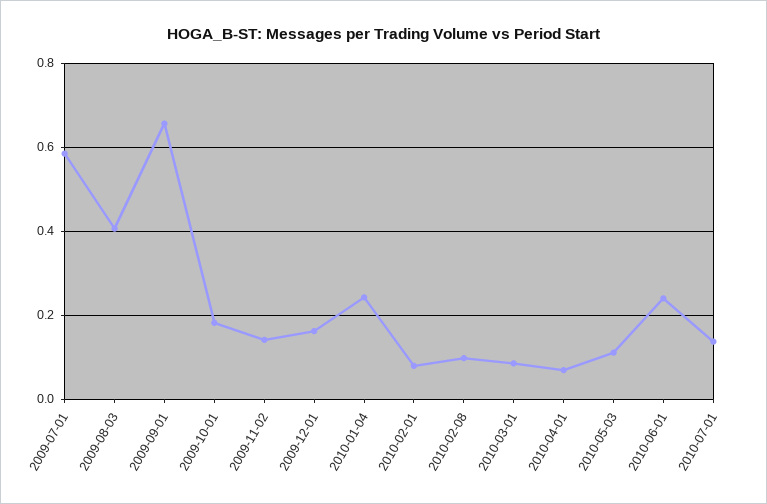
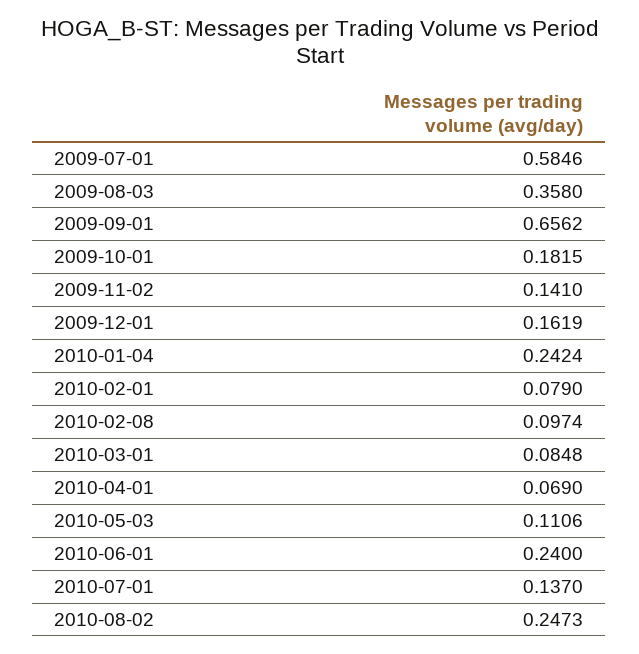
2009-08-03: 0.4 -> 0.358
2010-08-02: none -> 0.2473

